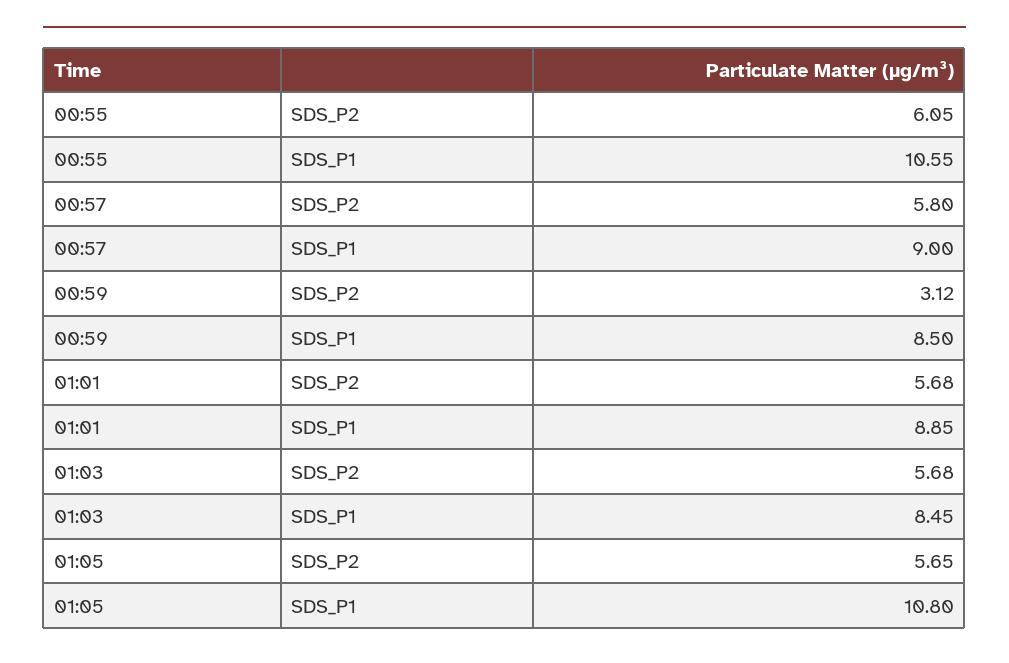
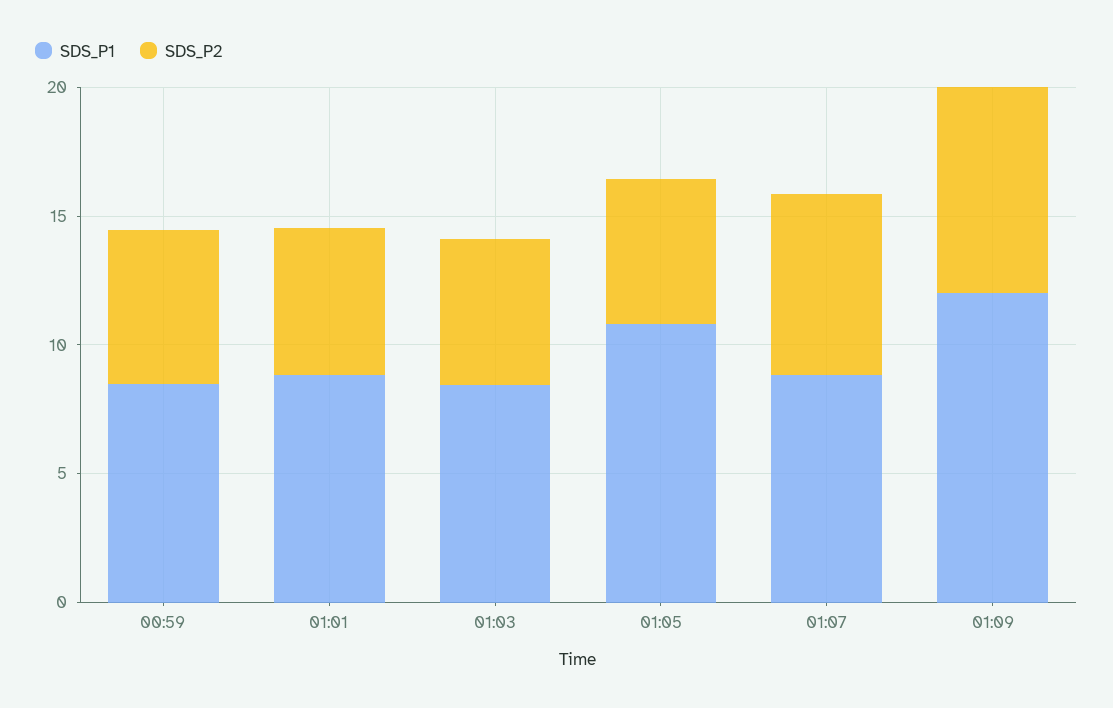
SDS_P2, 00:55: 6.05 -> none
SDS_P1, 00:55: 10.55 -> none
SDS_P2, 00:57: 5.8 -> none
SDS_P1, 00:57: 9 -> none
SDS_P2, 00:59: 3.12 -> 6
SDS_P1, 01:07: none -> 9
SDS_P2, 01:07: none -> 7
SDS_P1, 01:09: none -> 12
SDS_P2, 01:09: none -> 8

